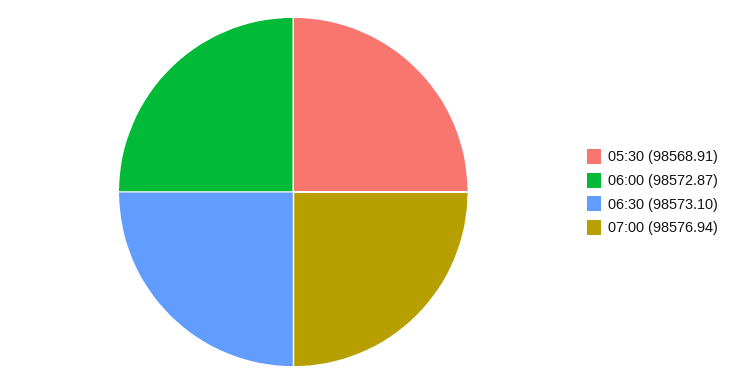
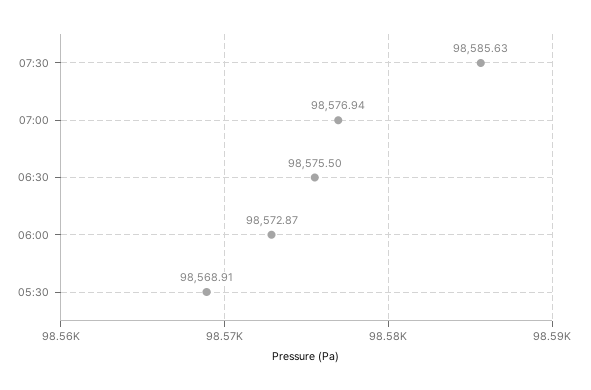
06:30: 98573.1 -> 98575.5
07:30: none -> 98585.63

